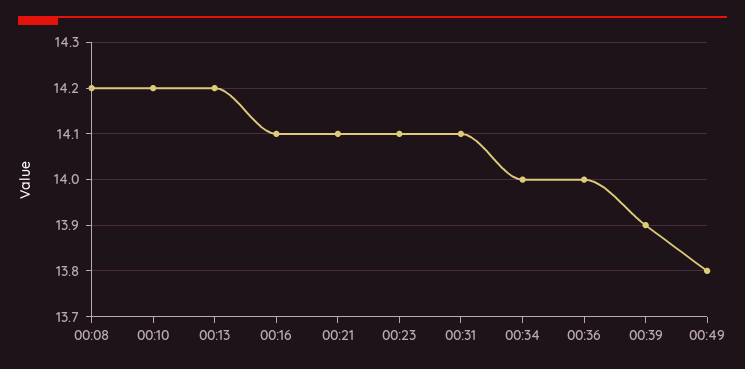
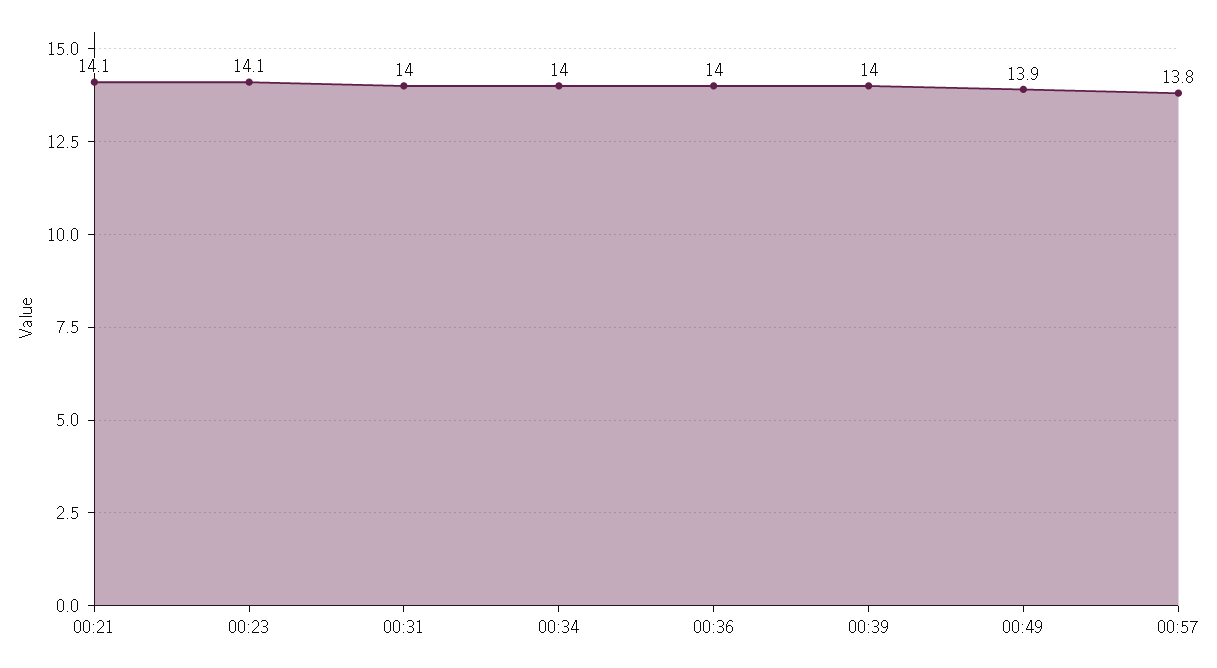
00:08: 14.2 -> none
00:10: 14.2 -> none
00:13: 14.2 -> none
00:16: 14.1 -> none
00:31: 14.1 -> 14
00:39: 13.9 -> 14
00:49: 13.8 -> 13.9
00:57: none -> 13.8

